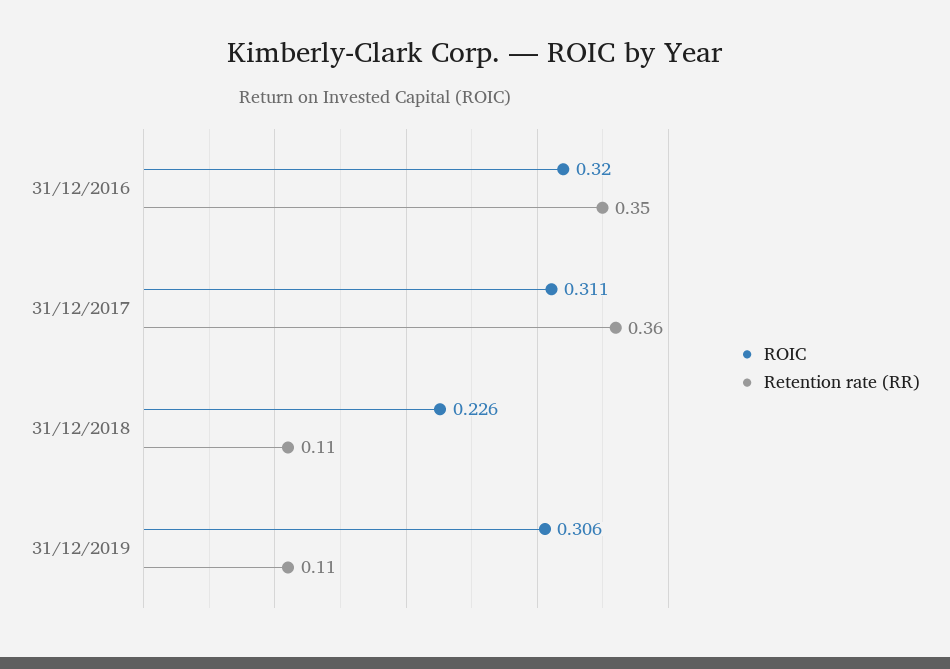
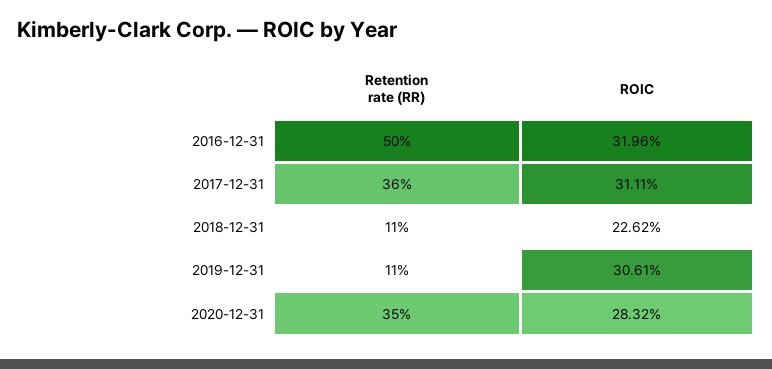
Retention rate (RR), 31/12/2016: 0.35 -> 0.5
Retention rate (RR), 2020-12-31: none -> 0.35
ROIC, 2020-12-31: none -> 0.2832

